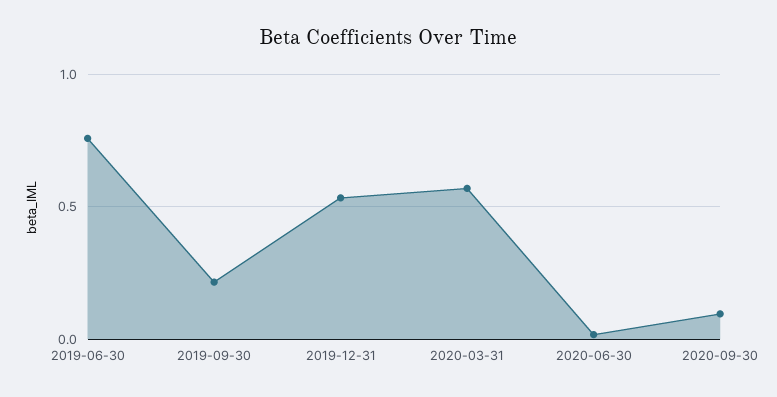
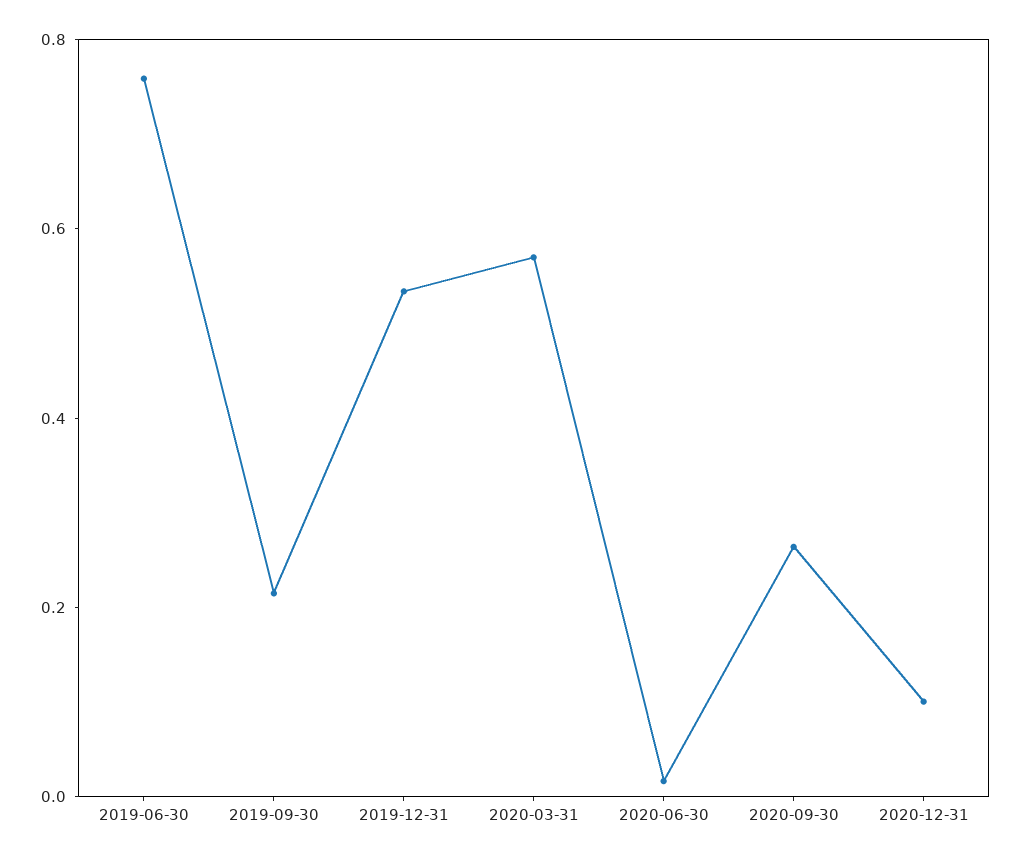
2020-09-30: 0.1 -> 0.25
2020-12-31: none -> 0.1

